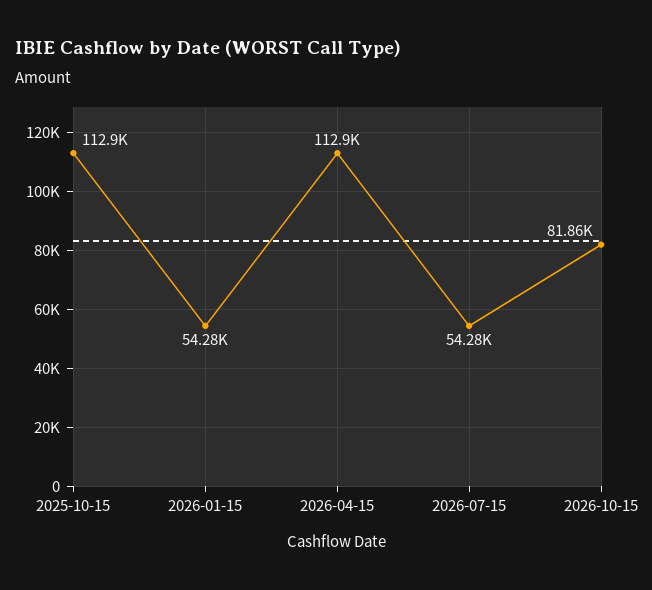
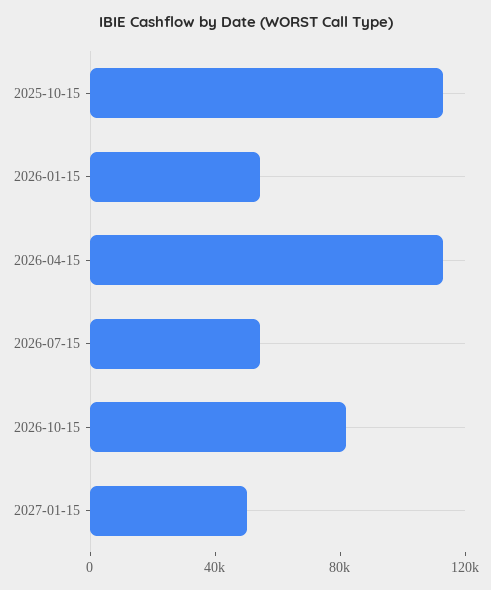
2027-01-15: none -> 50000

